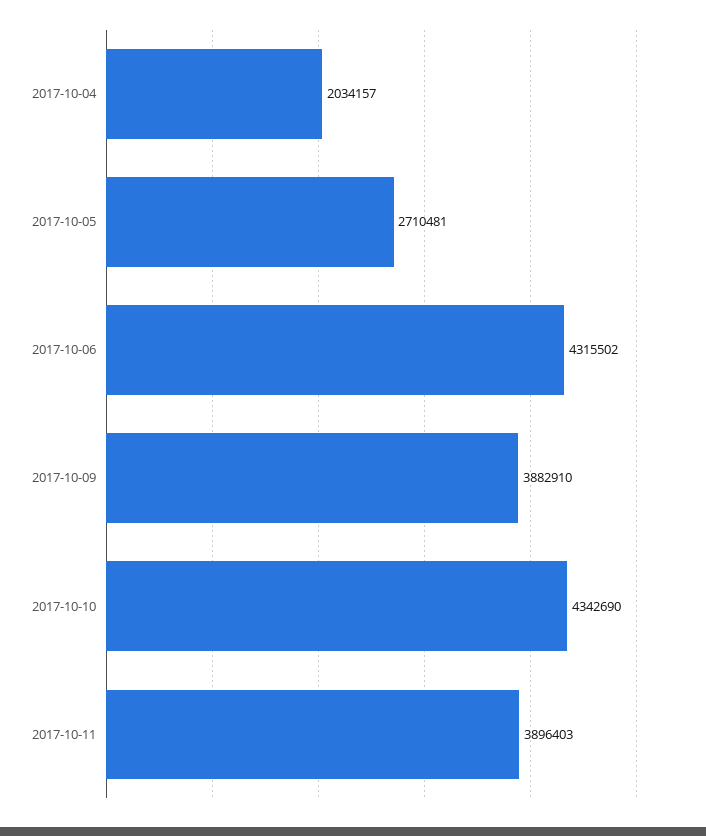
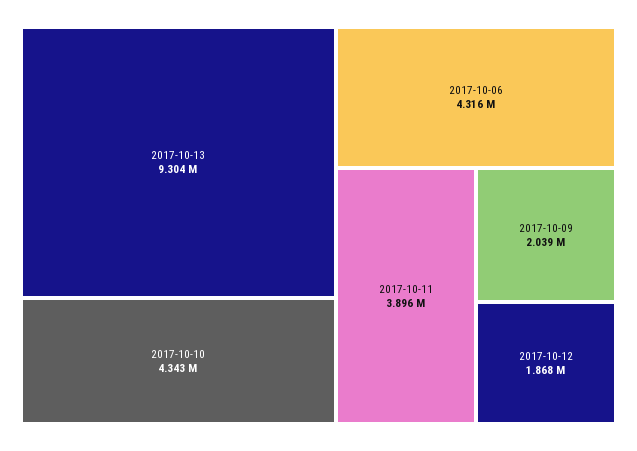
2017-10-04: 2034157 -> none
2017-10-05: 2710481 -> none
2017-10-09: 3882910 -> 2039000
2017-10-13: none -> 9304000
2017-10-12: none -> 1868000

